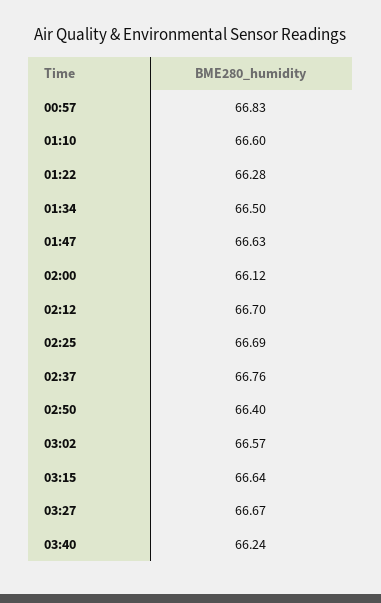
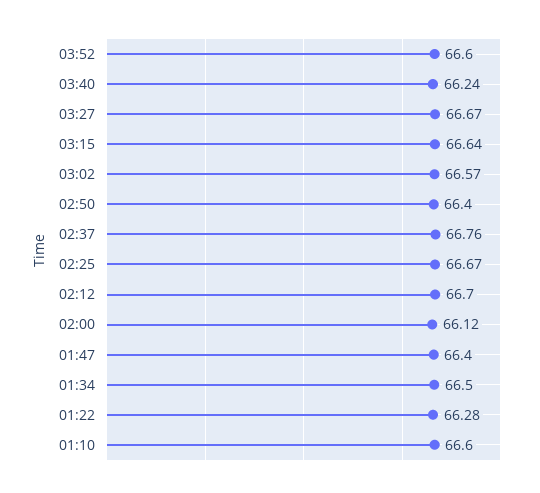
00:57: 66.83 -> none
01:47: 66.63 -> 66.4
02:25: 66.69 -> 66.67
03:52: none -> 66.6

